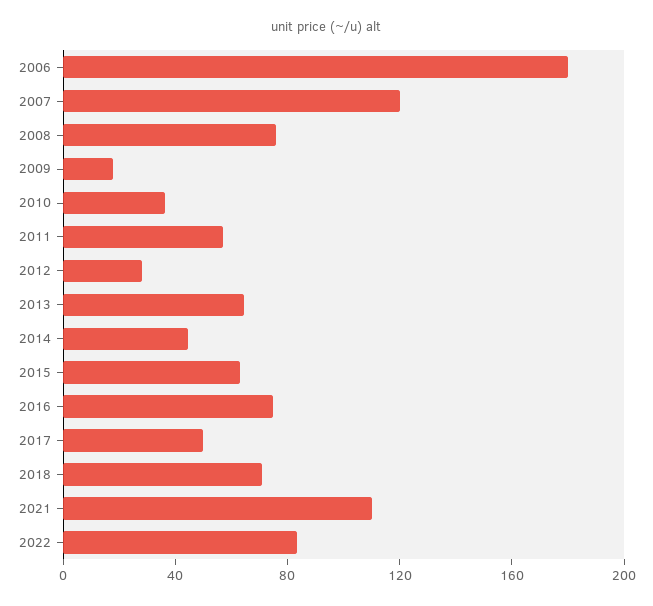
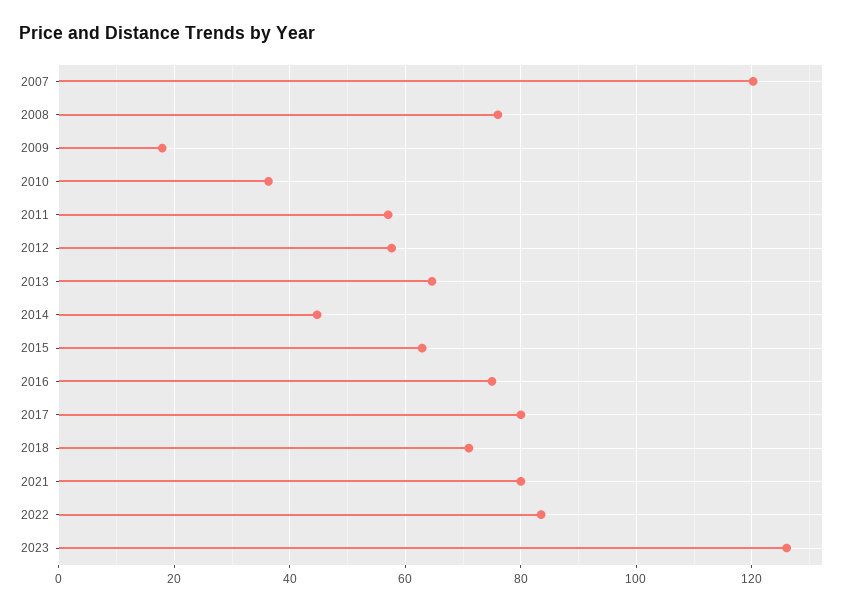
2006: 180 -> none
2012: 30 -> 58
2017: 50 -> 80
2021: 110 -> 80
2023: none -> 126

